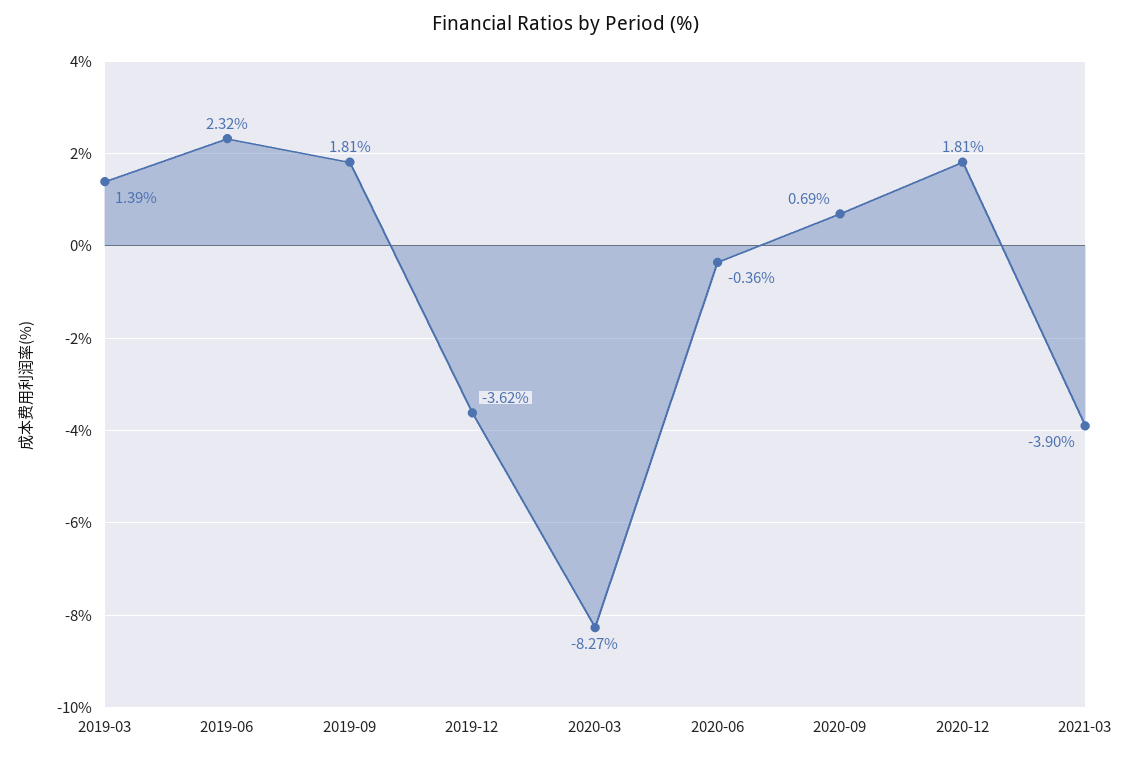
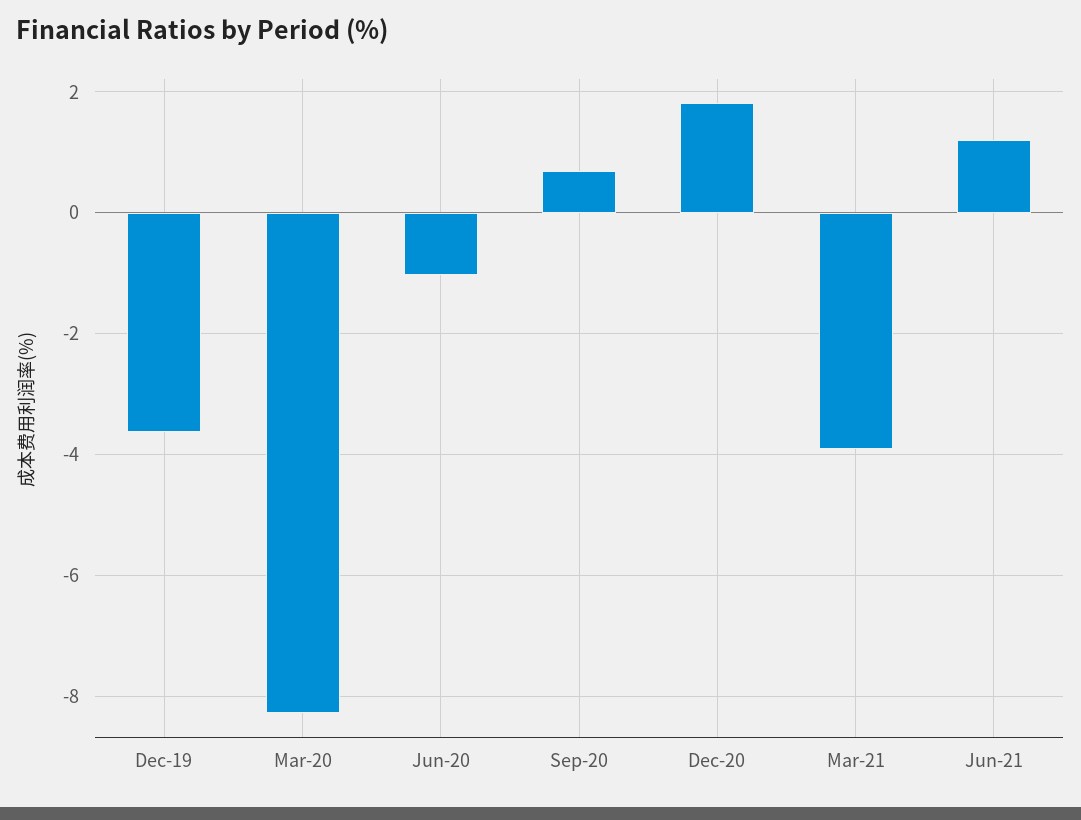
2019-03: 1.39 -> none
2019-06: 2.32 -> none
2019-09: 1.81 -> none
2020-06: -0.36 -> -1
Jun-21: none -> 1.2

